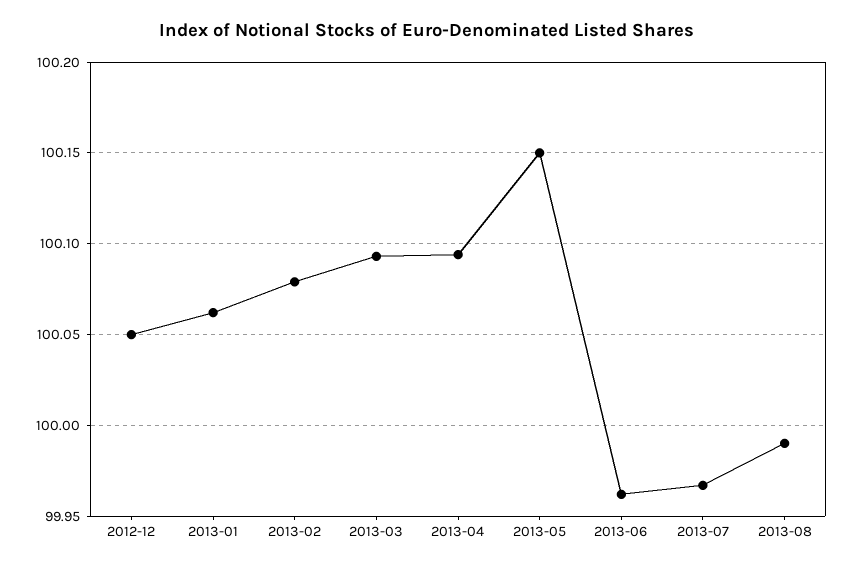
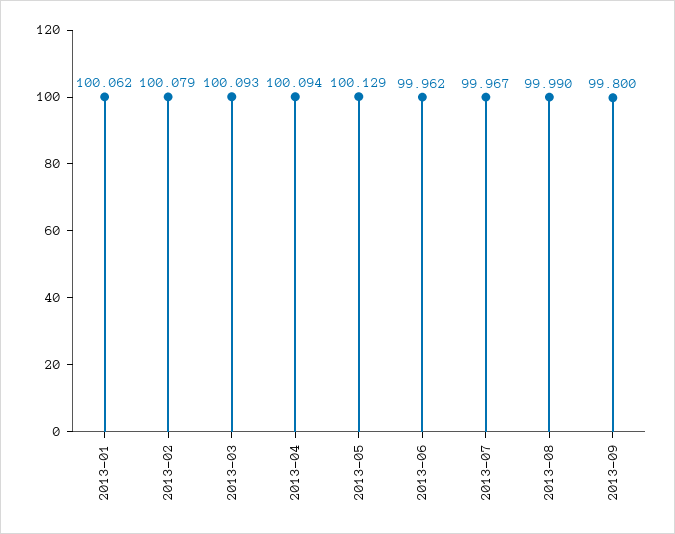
2012-12: 100.05 -> none
2013-05: 100.15 -> 100.129
2013-09: none -> 99.8

